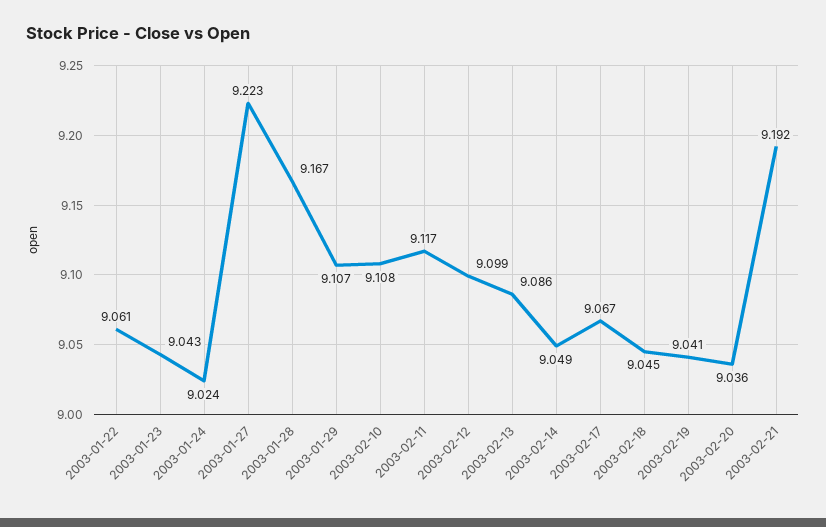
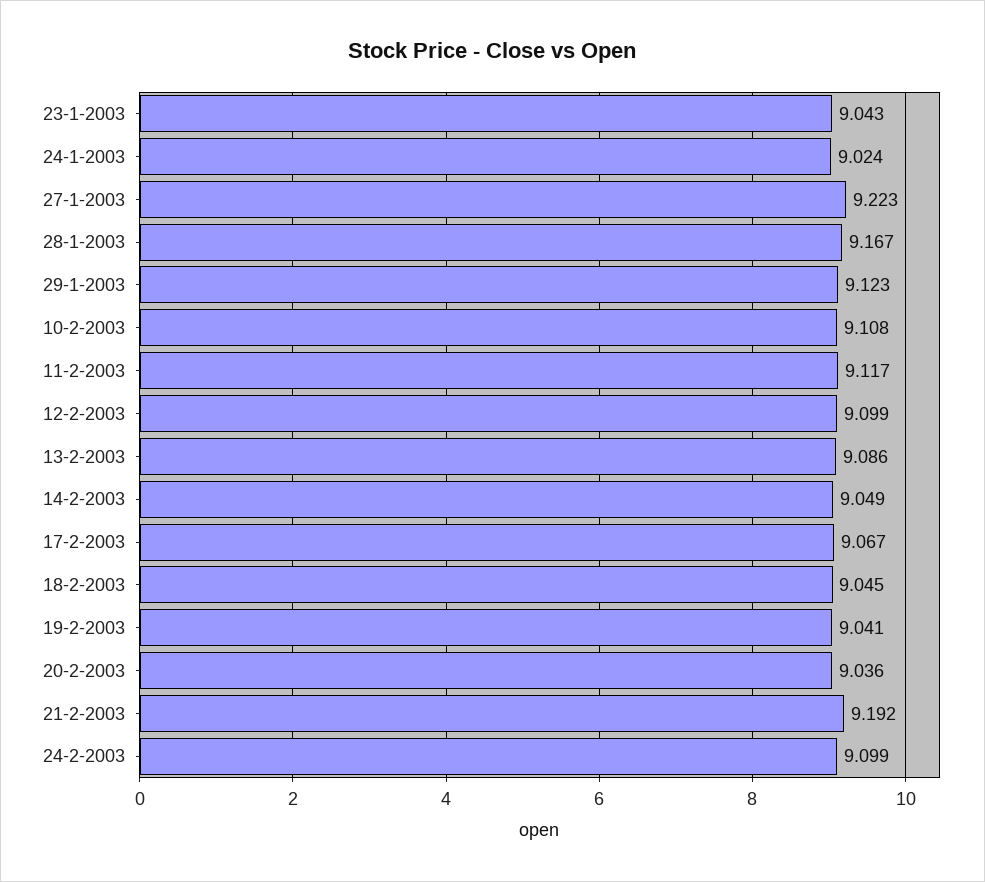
2003-01-22: 9.061 -> none
2003-01-29: 9.107 -> 9.123
24-2-2003: none -> 9.099

